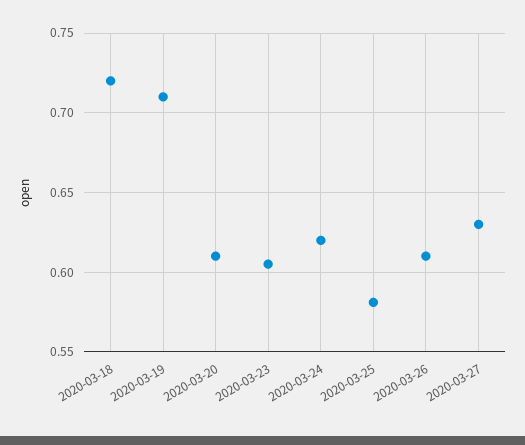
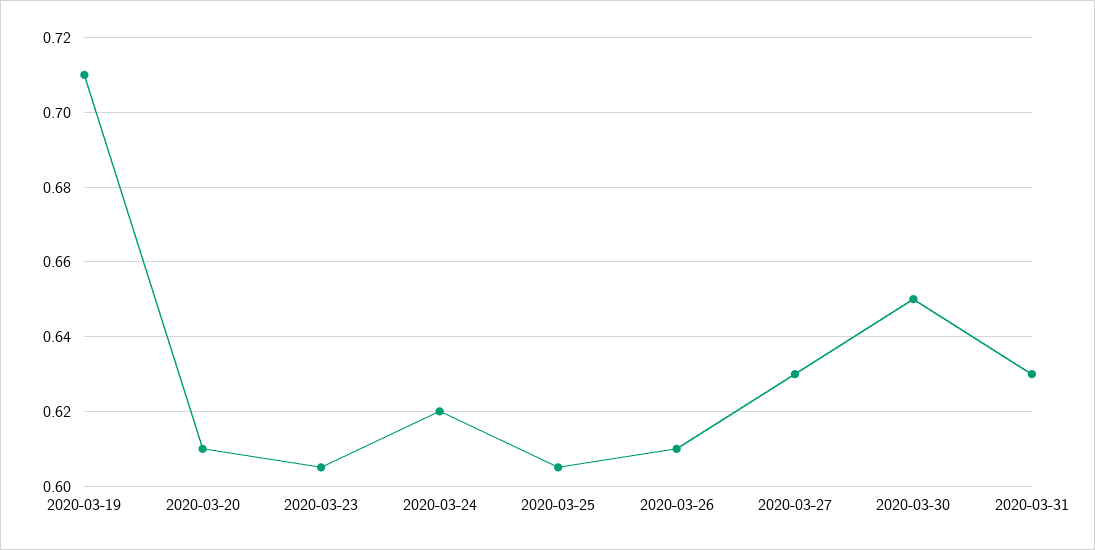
2020-03-18: 0.72 -> none
2020-03-25: 0.58 -> 0.605
2020-03-30: none -> 0.65
2020-03-31: none -> 0.63

